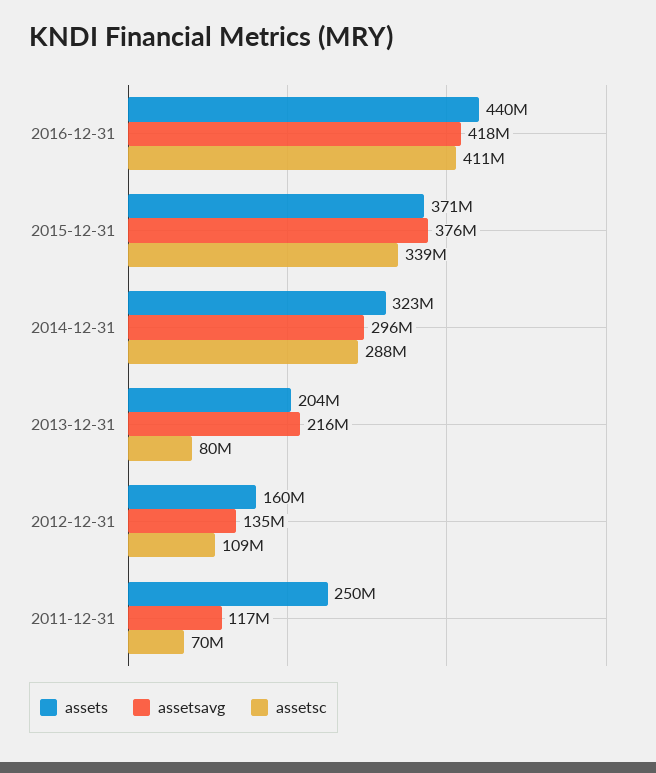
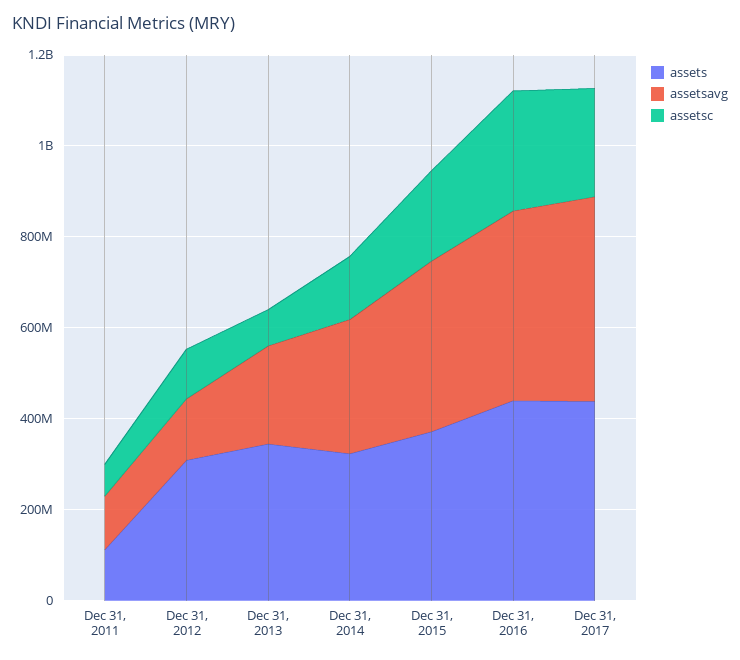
assetsc, 2016-12-31: 411000000 -> 250000000
assetsc, 2015-12-31: 339000000 -> 200000000
assetsc, 2014-12-31: 288000000 -> 150000000
assets, 2013-12-31: 204000000 -> 350000000
assets, 2012-12-31: 160000000 -> 300000000
assets, 2011-12-31: 250000000 -> 100000000
assets, Dec 31, 2017: none -> 450000000
assetsavg, Dec 31, 2017: none -> 450000000
assetsc, Dec 31, 2017: none -> 250000000

